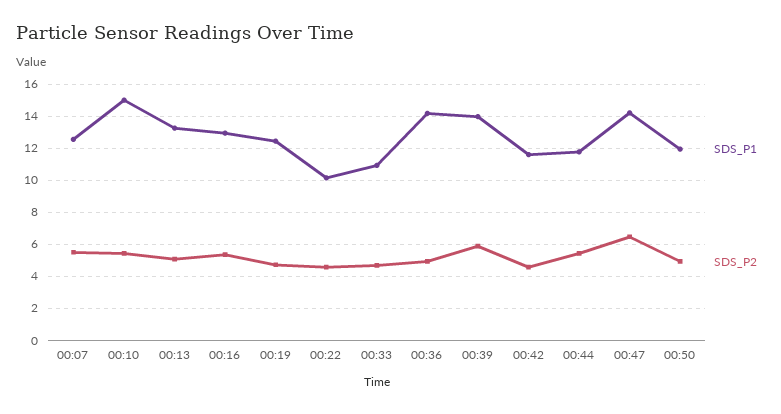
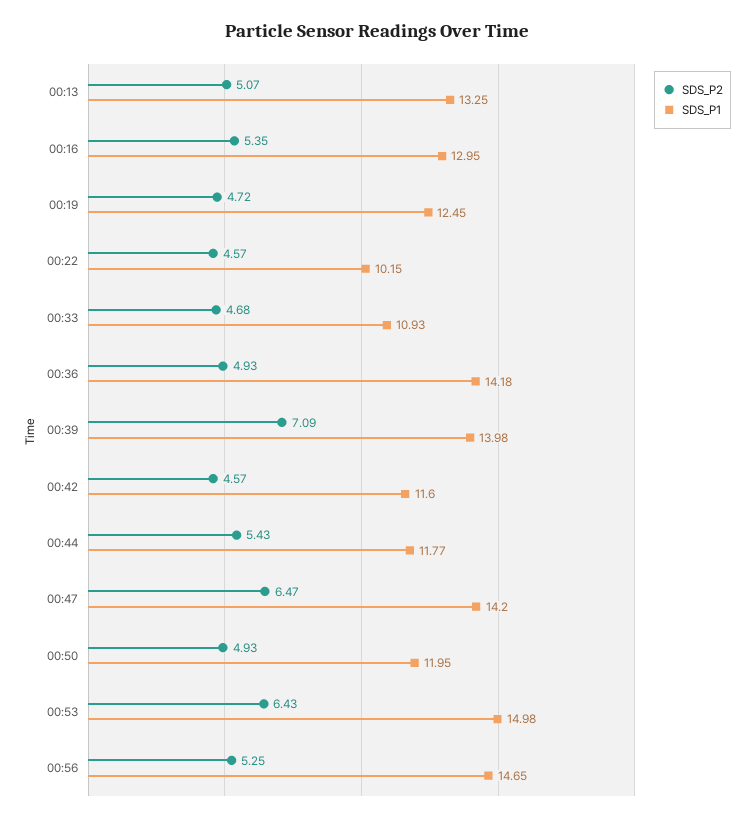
SDS_P1, 00:07: 12.5 -> none
SDS_P2, 00:07: 5.5 -> none
SDS_P1, 00:10: 15 -> none
SDS_P2, 00:10: 5.5 -> none
SDS_P2, 00:39: 6 -> 7.09
SDS_P2, 00:53: none -> 6.43
SDS_P1, 00:53: none -> 14.98
SDS_P2, 00:56: none -> 5.25
SDS_P1, 00:56: none -> 14.65

